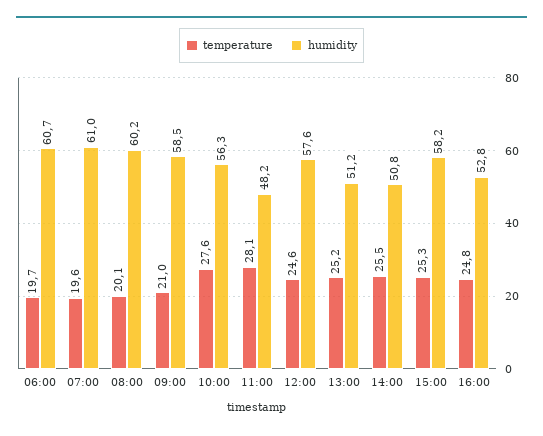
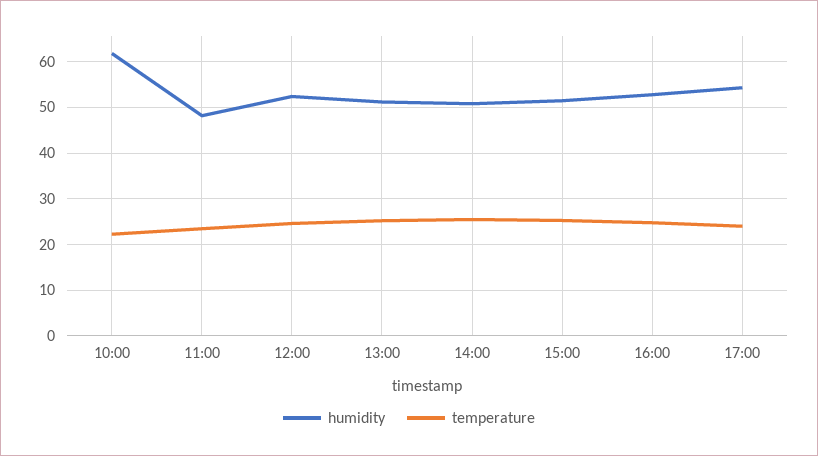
temperature, 06:00: 19.7 -> none
humidity, 06:00: 60.7 -> none
temperature, 07:00: 19.6 -> none
humidity, 07:00: 61 -> none
temperature, 08:00: 20.1 -> none
humidity, 08:00: 60.2 -> none
temperature, 09:00: 21 -> none
humidity, 09:00: 58.5 -> none
temperature, 10:00: 27.6 -> 22
humidity, 10:00: 56.3 -> 62
temperature, 11:00: 28.1 -> 24
humidity, 12:00: 57.6 -> 52
humidity, 15:00: 58.2 -> 52
humidity, 17:00: none -> 54
temperature, 17:00: none -> 24

